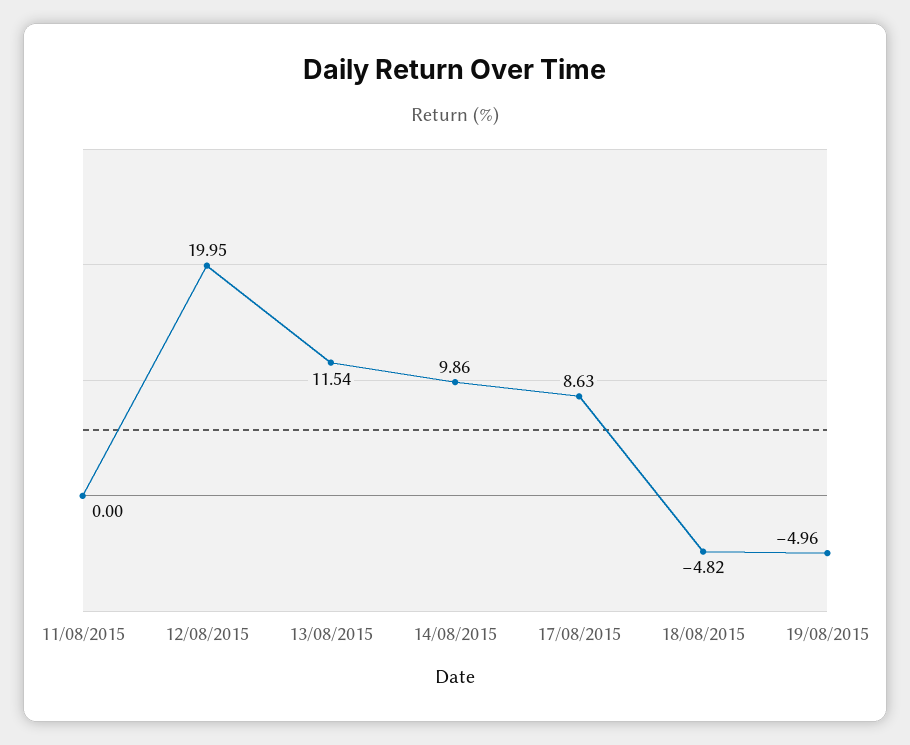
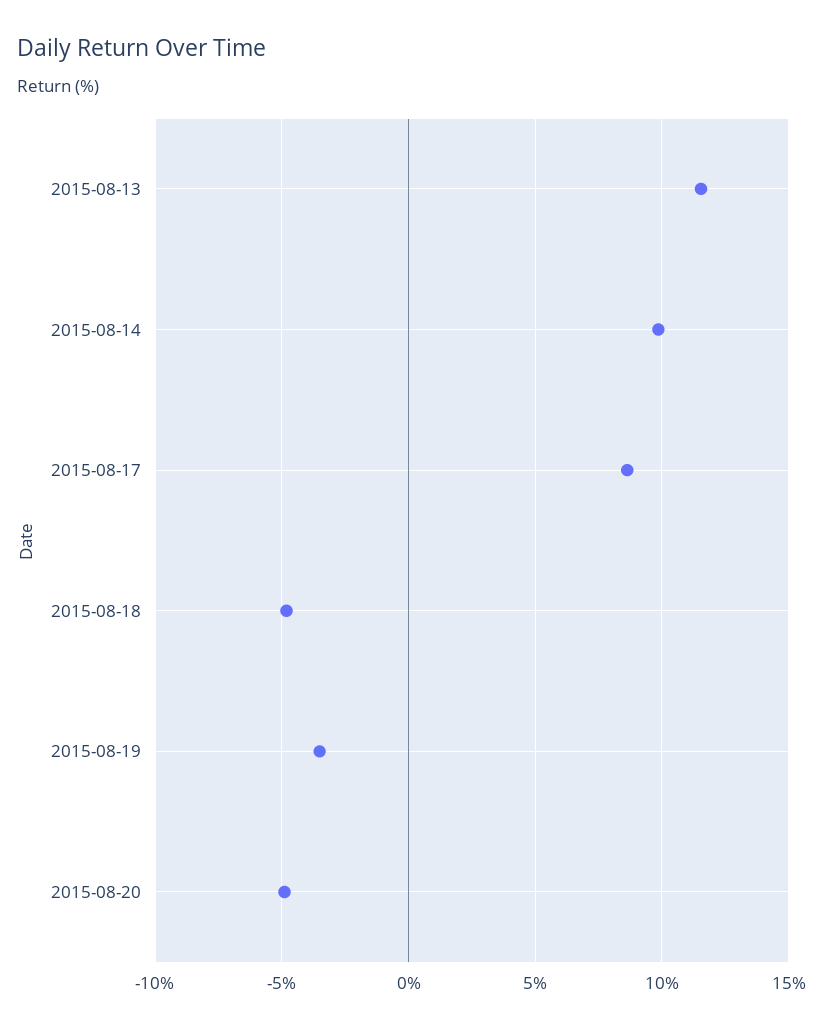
11/08/2015: 0 -> none
12/08/2015: 19.95 -> none
19/08/2015: -4.96 -> -3.5
2015-08-20: none -> -5

